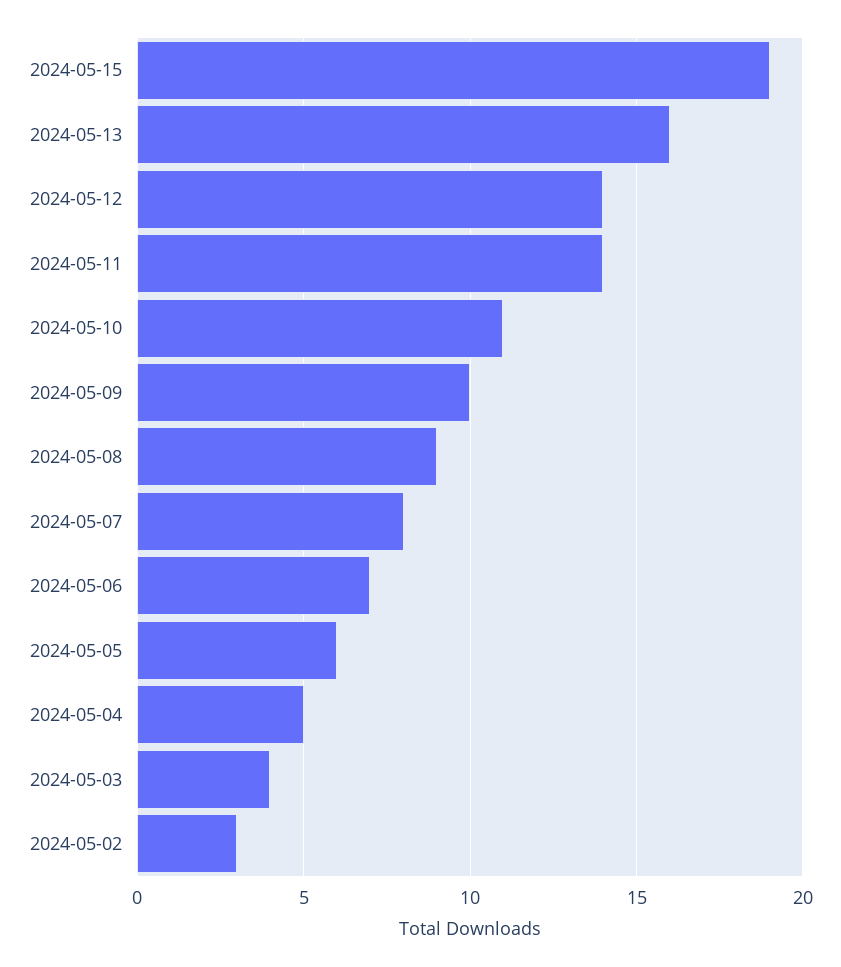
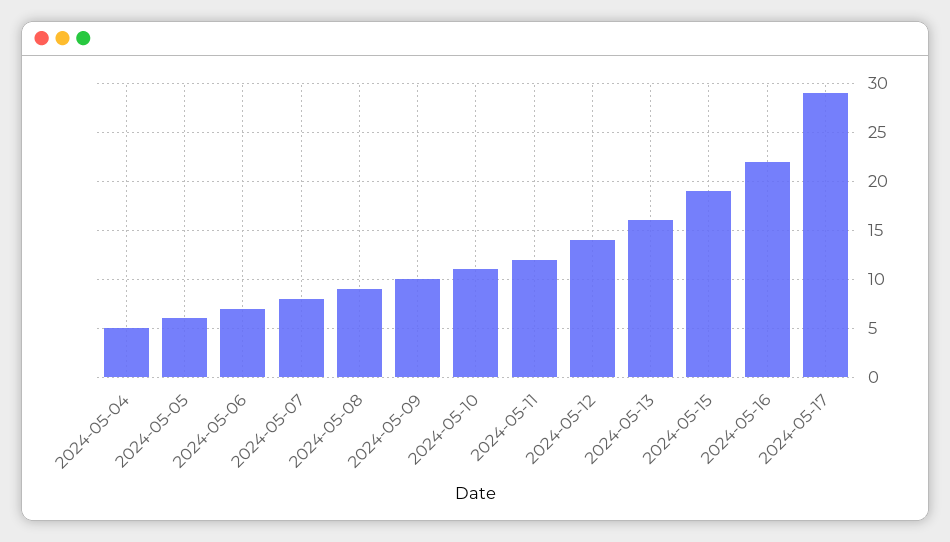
2024-05-11: 14 -> 12
2024-05-03: 4 -> none
2024-05-02: 3 -> none
2024-05-16: none -> 22
2024-05-17: none -> 29

